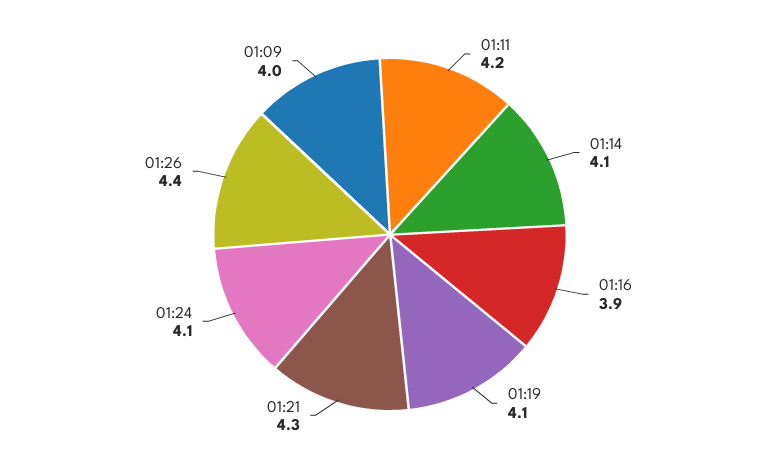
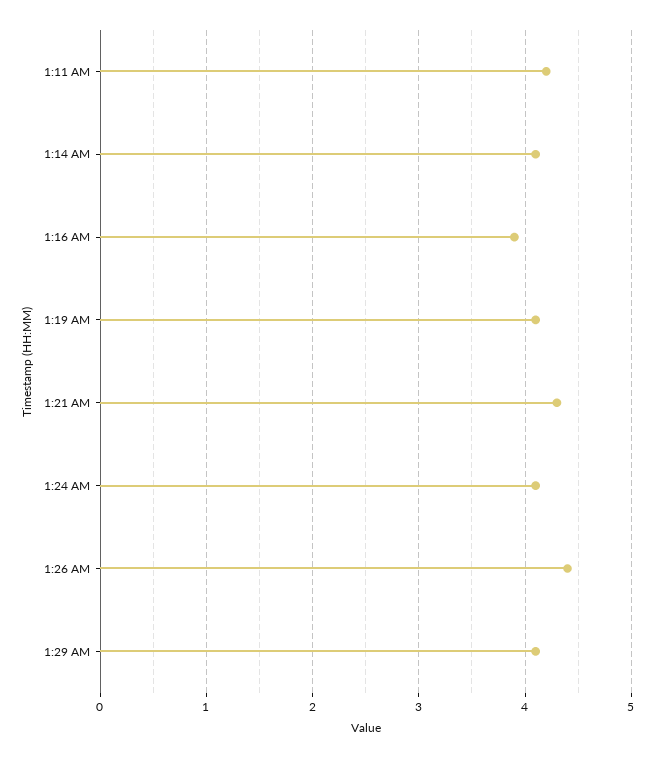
01:09: 4 -> none
1:29 AM: none -> 4.1

